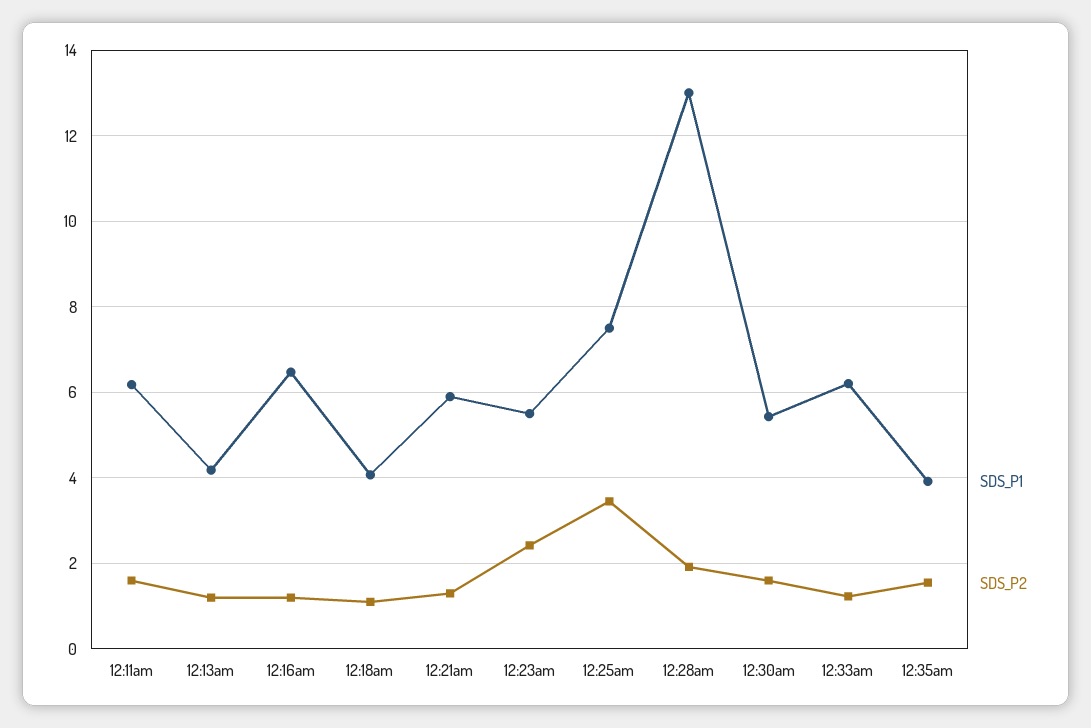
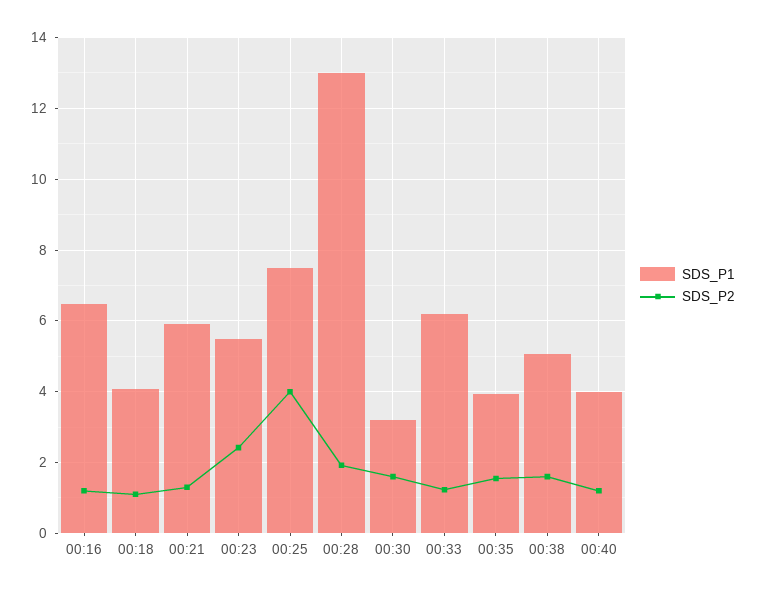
SDS_P1, 12:11am: 6.2 -> none
SDS_P2, 12:11am: 1.6 -> none
SDS_P1, 12:13am: 4.2 -> none
SDS_P2, 12:13am: 1.2 -> none
SDS_P2, 12:25am: 3.4 -> 4
SDS_P1, 12:30am: 5.4 -> 3.2
SDS_P1, 00:38: none -> 5
SDS_P2, 00:38: none -> 1.6
SDS_P1, 00:40: none -> 4
SDS_P2, 00:40: none -> 1.2

